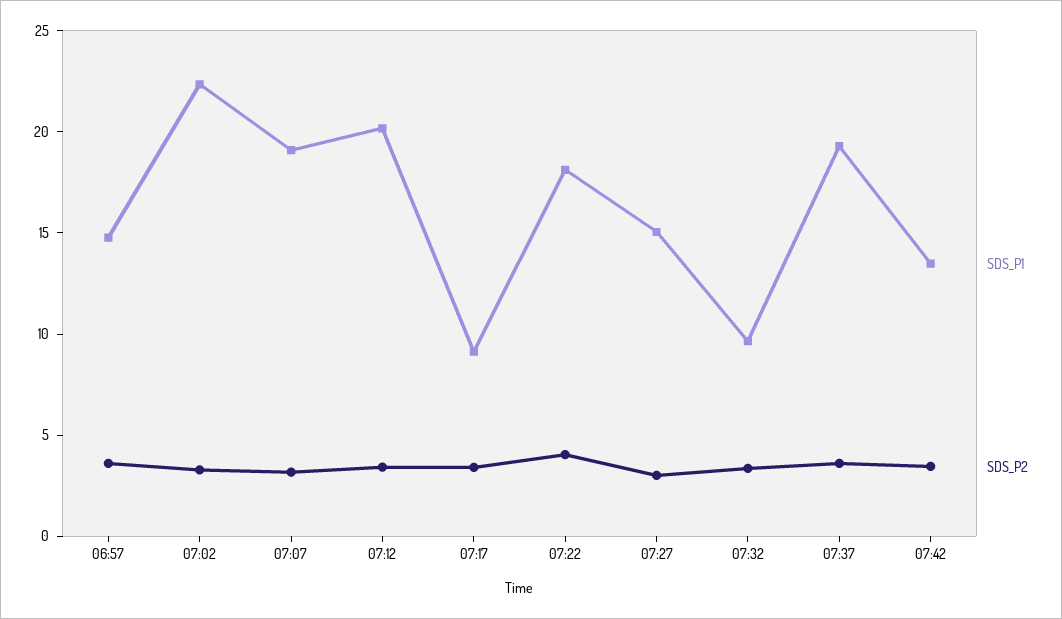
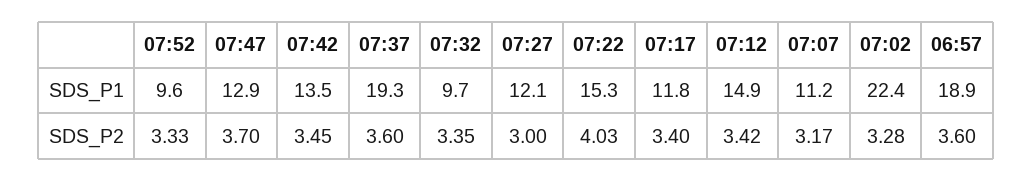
SDS_P1, 06:57: 15 -> 18.9
SDS_P1, 07:07: 19 -> 11.2
SDS_P1, 07:12: 20 -> 14.9
SDS_P1, 07:17: 9 -> 11.8
SDS_P1, 07:22: 18 -> 15.3
SDS_P1, 07:27: 15 -> 12.1
SDS_P1, 07:52: none -> 9.6
SDS_P1, 07:47: none -> 12.9
SDS_P2, 07:52: none -> 3.33
SDS_P2, 07:47: none -> 3.7

